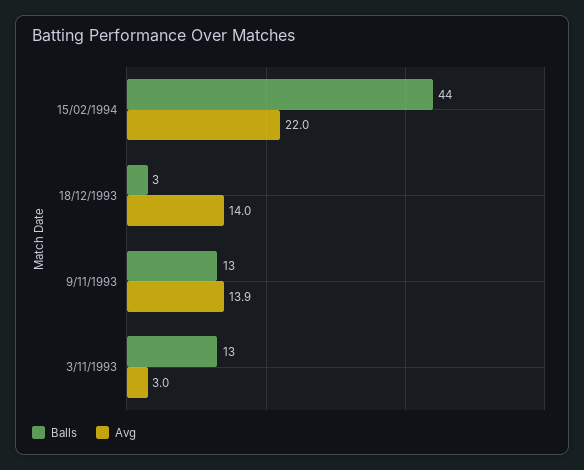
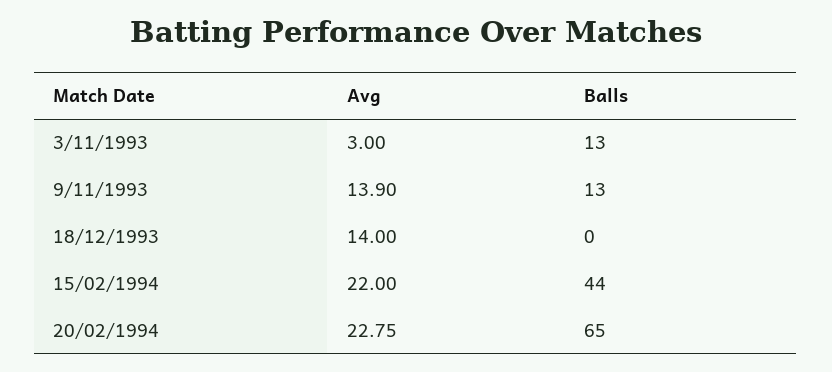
Balls, 18/12/1993: 3 -> 0
Avg, 20/02/1994: none -> 22.75
Balls, 20/02/1994: none -> 65

